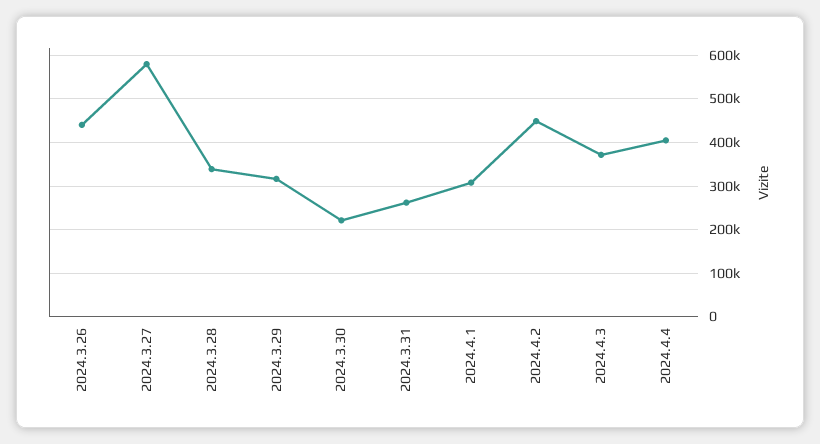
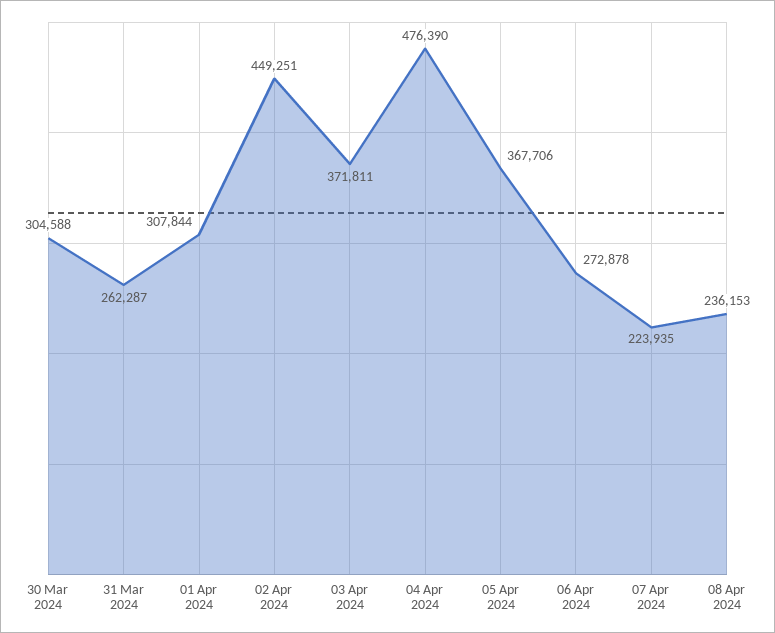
2024.3.26: 440000 -> none
2024.3.27: 580000 -> none
2024.3.28: 340000 -> none
2024.3.29: 320000 -> none
2024.3.30: 220000 -> 304588
2024.4.4: 400000 -> 476390
05 Apr 2024: none -> 367706
06 Apr 2024: none -> 272878
07 Apr 2024: none -> 223935
08 Apr 2024: none -> 236153

